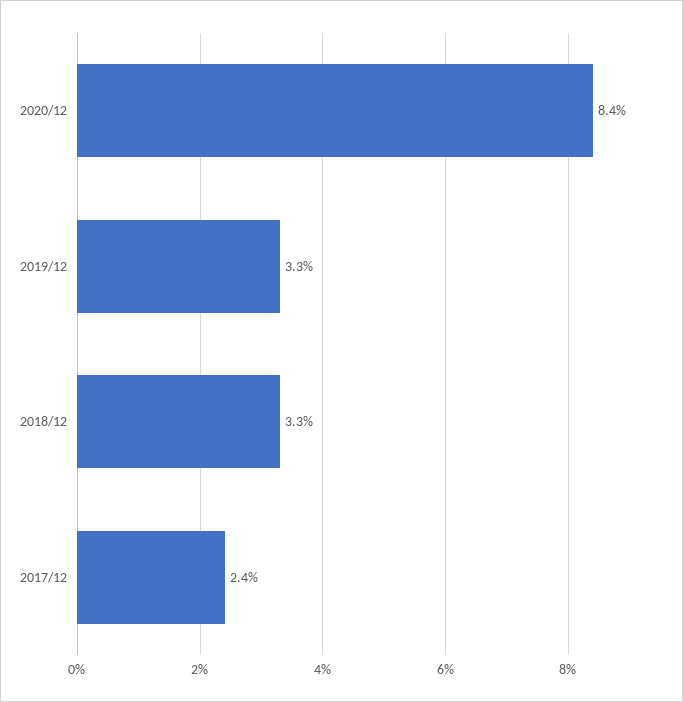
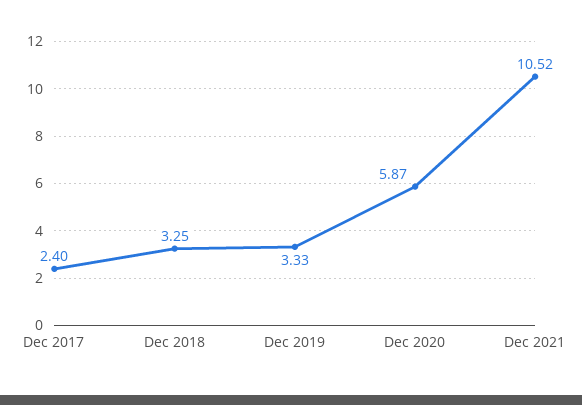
2020/12: 8.4 -> 5.87
Dec 2021: none -> 10.52

